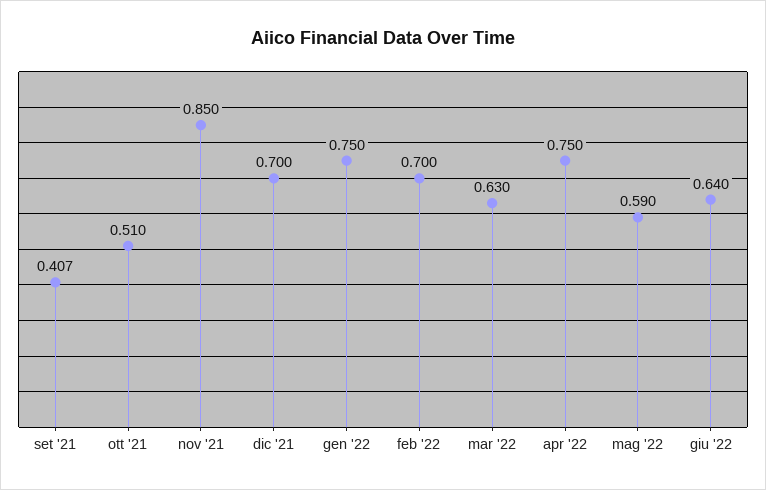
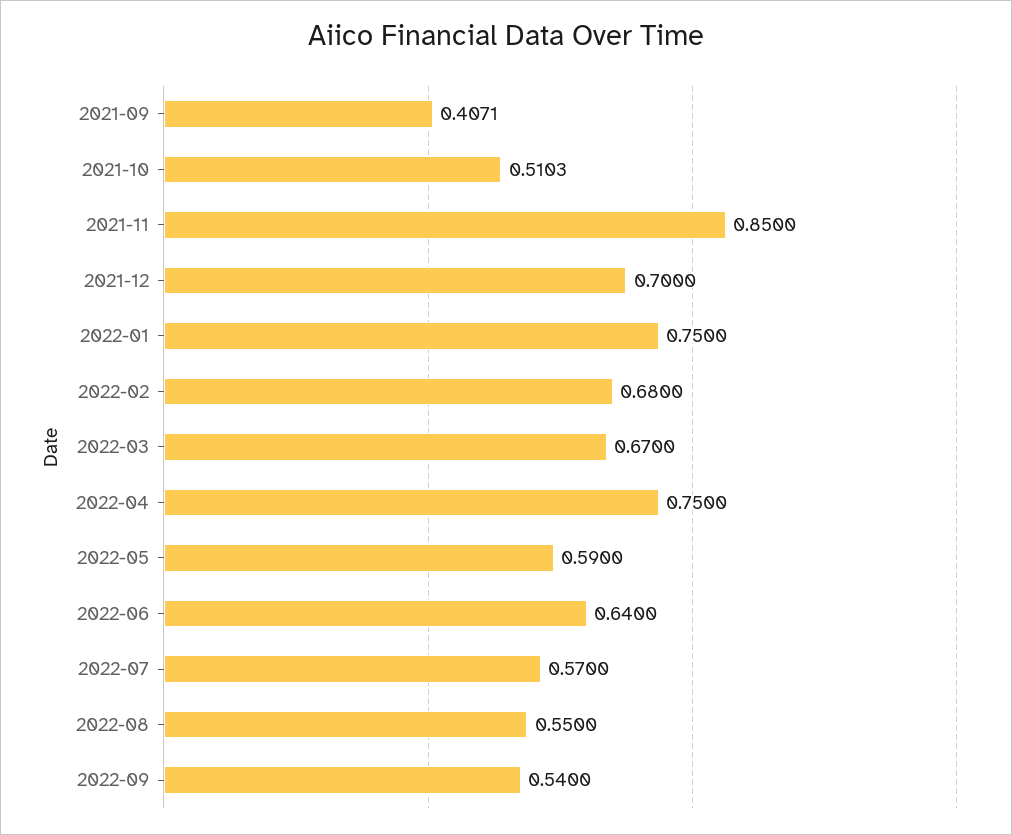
feb '22: 0.7 -> 0.68
mar '22: 0.63 -> 0.67
2022-07: none -> 0.57
2022-08: none -> 0.55
2022-09: none -> 0.54

